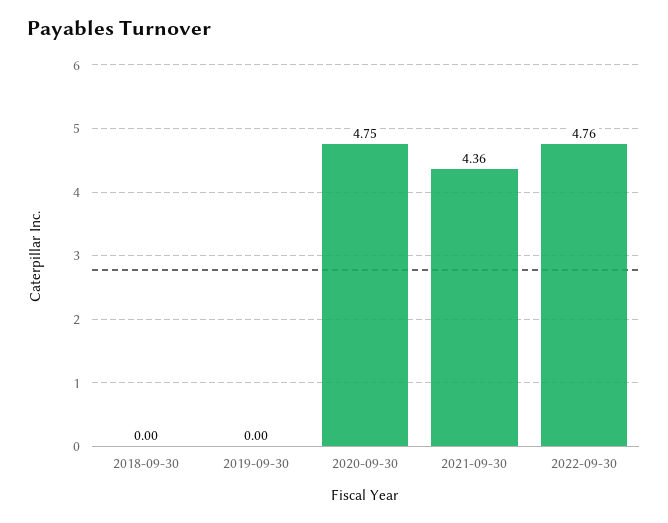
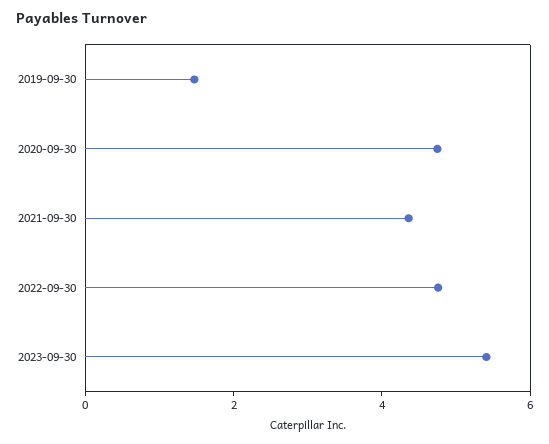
2018-09-30: 0 -> none
2019-09-30: 0 -> 1.5
2023-09-30: none -> 5.5

